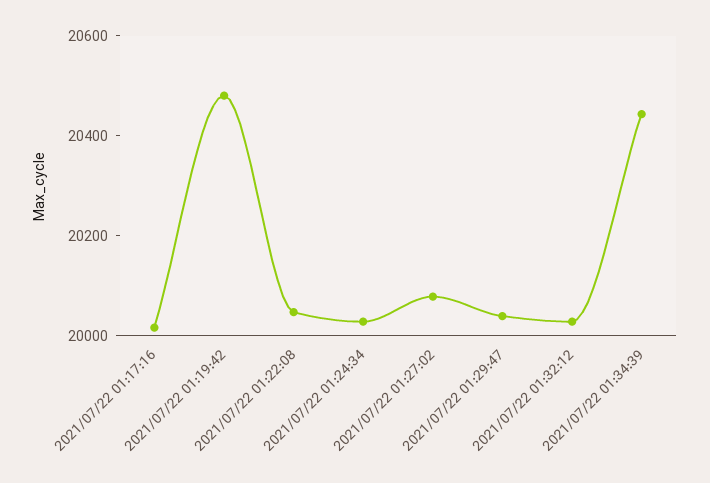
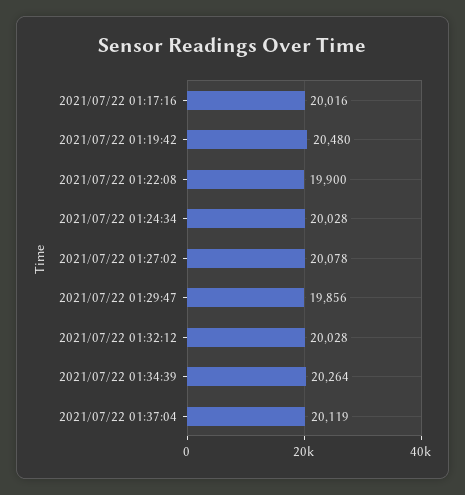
2021/07/22 01:22:08: 20050 -> 19900
2021/07/22 01:29:47: 20050 -> 19856
2021/07/22 01:34:39: 20450 -> 20264
2021/07/22 01:37:04: none -> 20119

